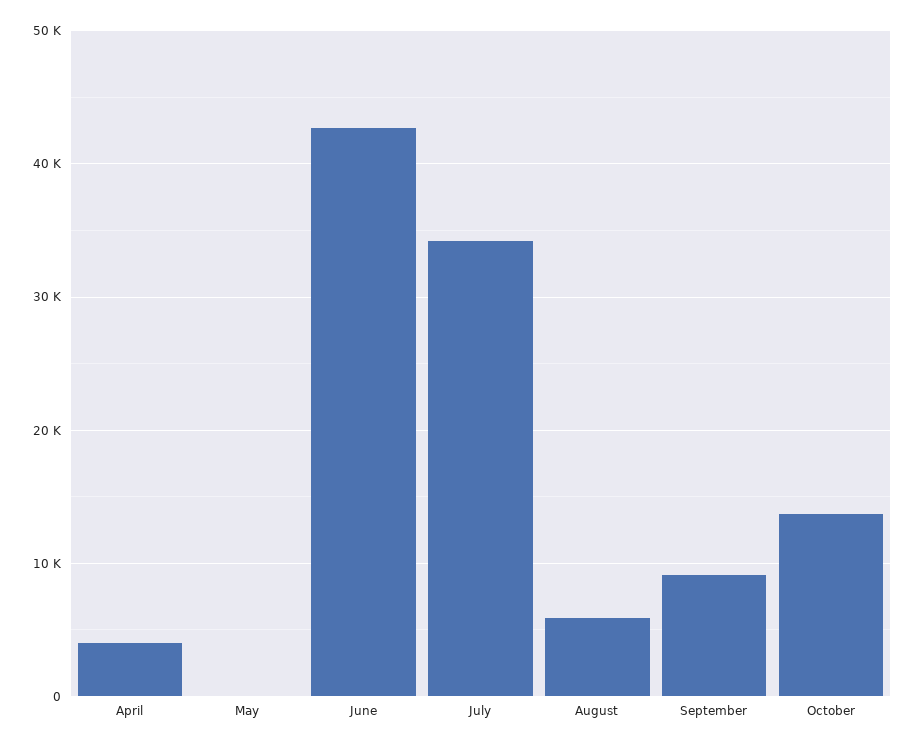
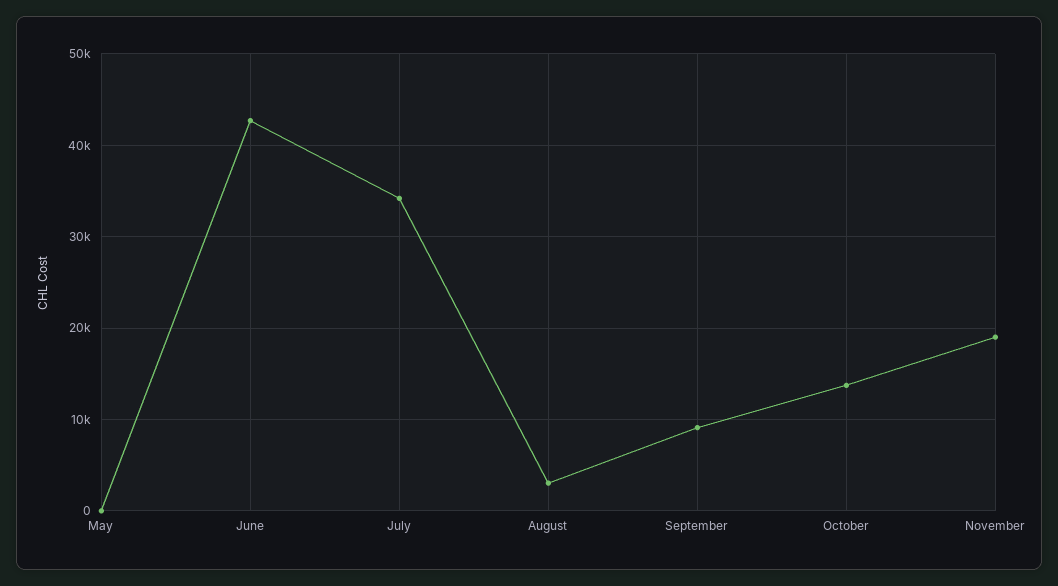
April: 4000 -> none
August: 6000 -> 3000
November: none -> 19000

